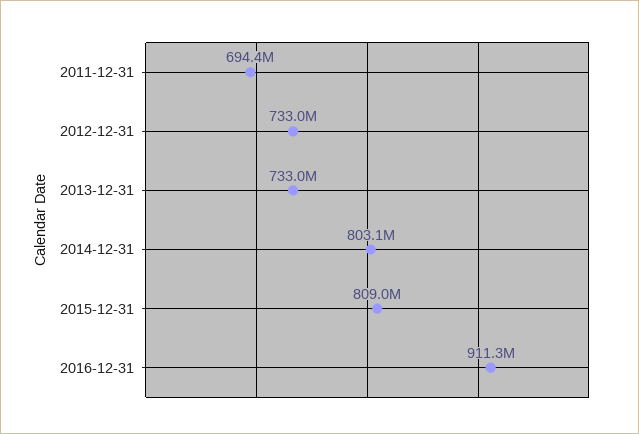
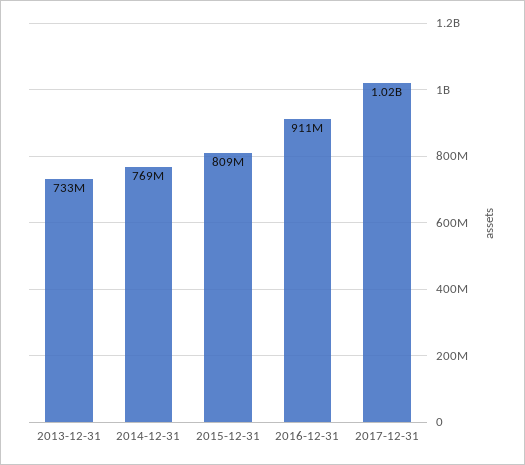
2011-12-31: 694400000 -> none
2012-12-31: 733000000 -> none
2014-12-31: 803100000 -> 769000000
2017-12-31: none -> 1020000000

